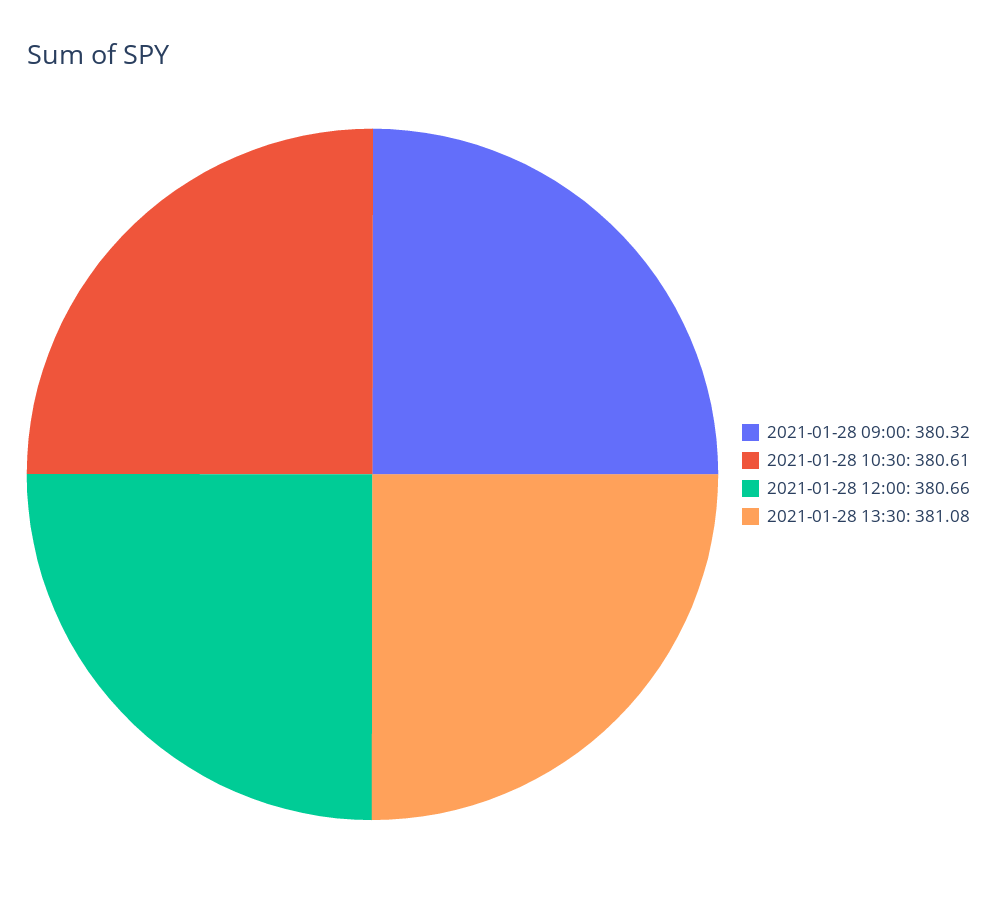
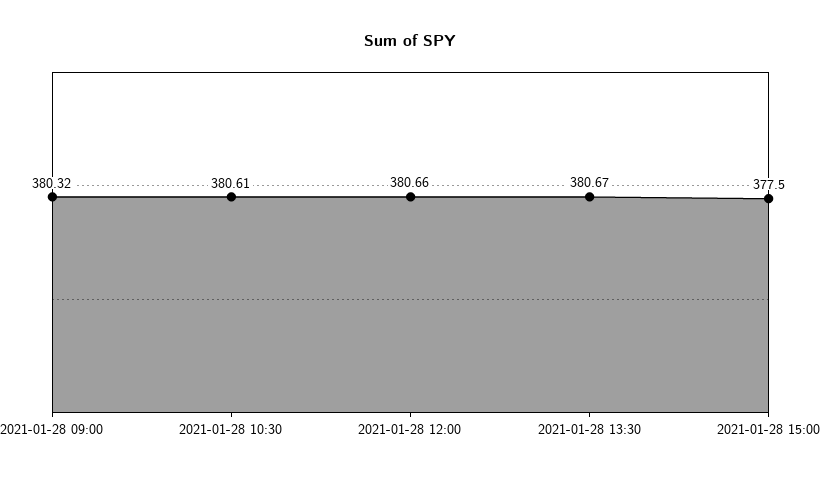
2021-01-28 13:30: 381.08 -> 380.67
2021-01-28 15:00: none -> 377.5

